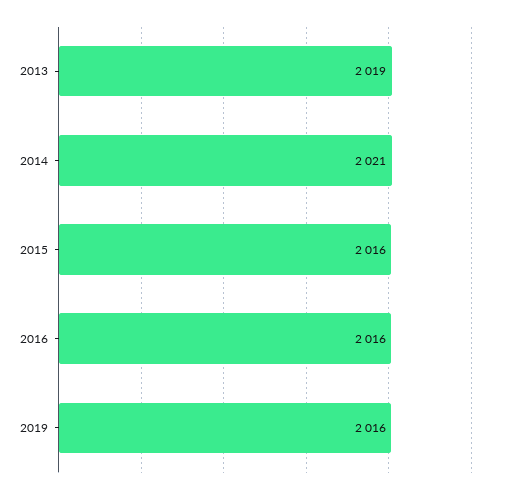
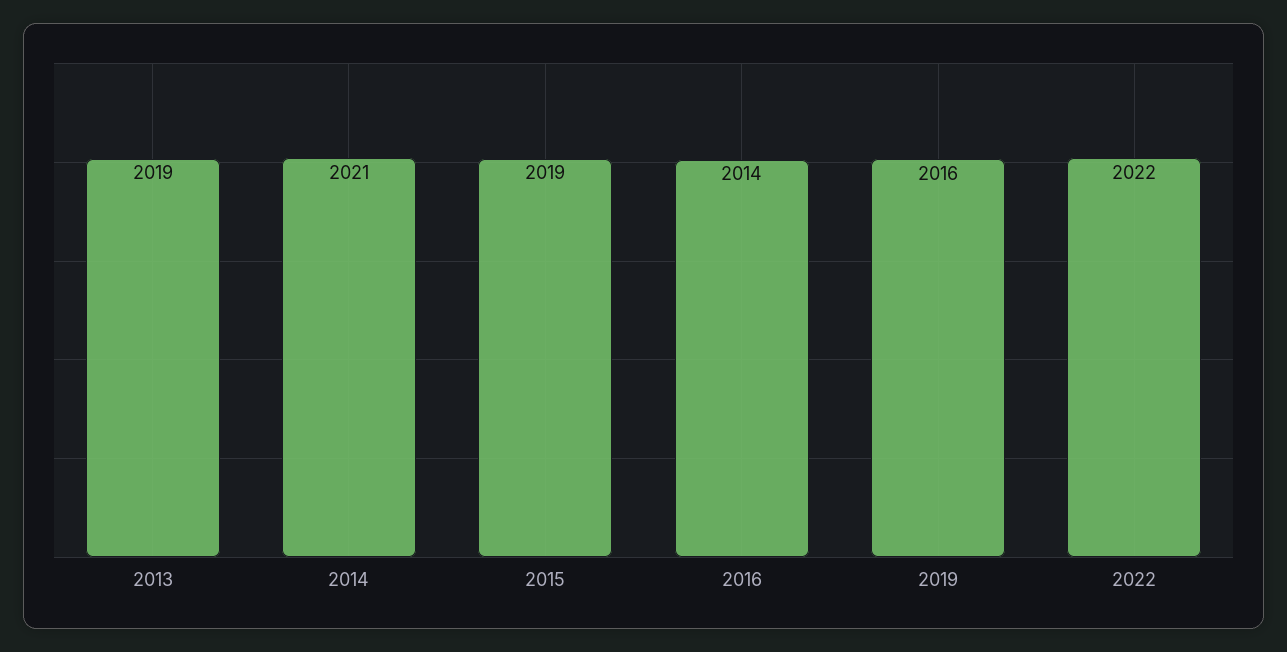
2015: 2016 -> 2019
2016: 2016 -> 2014
2022: none -> 2022

